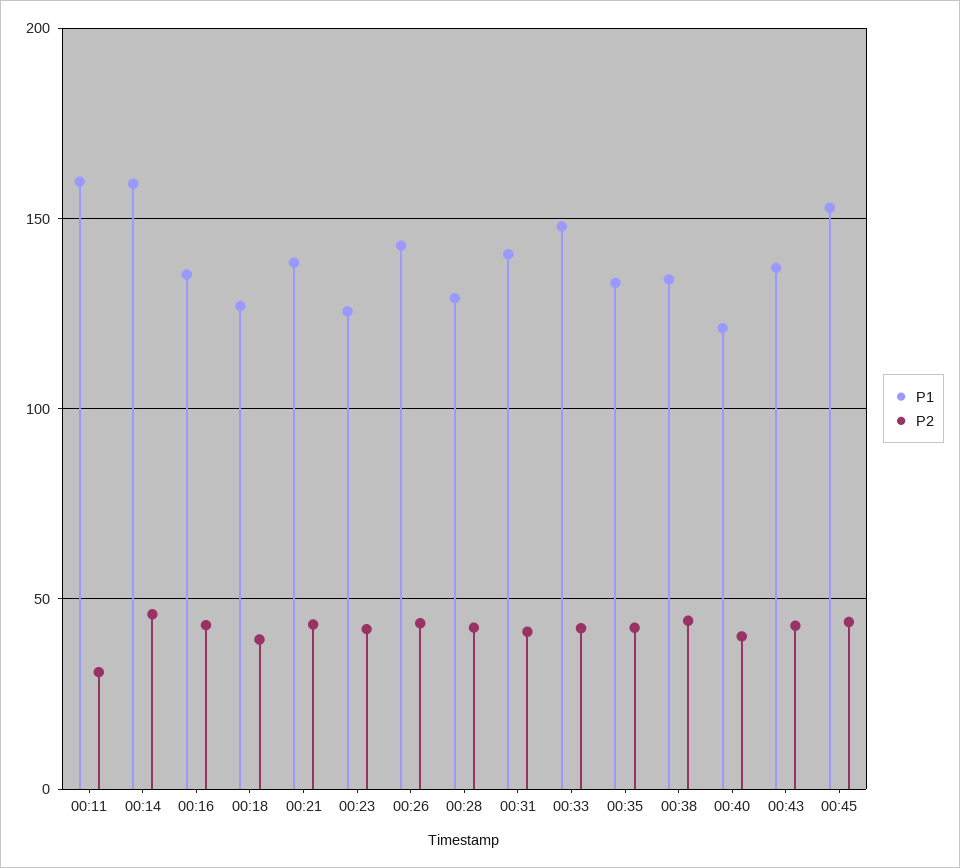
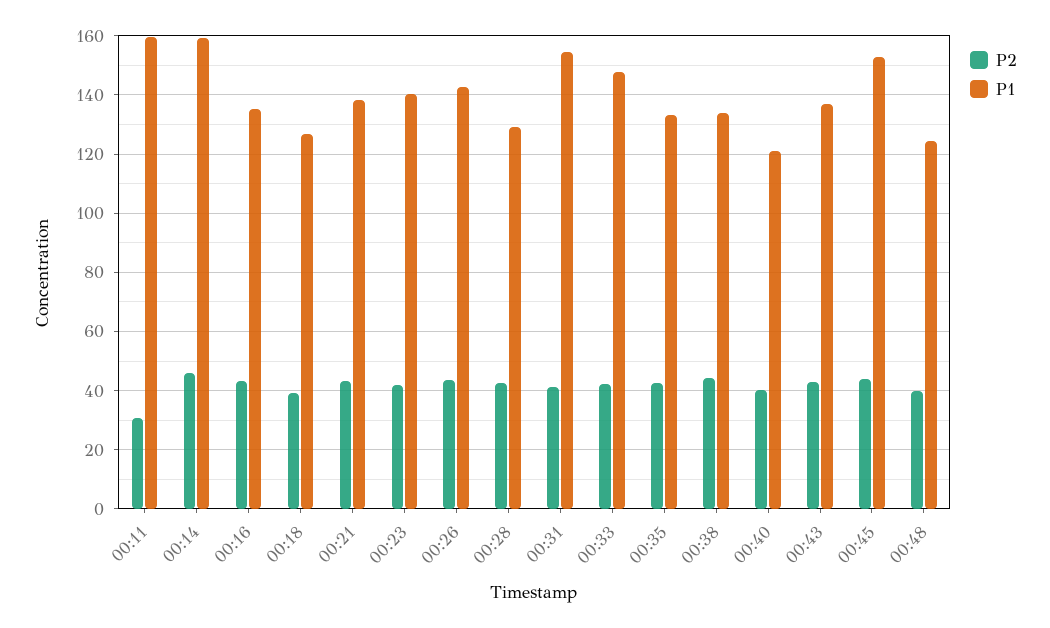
P1, 00:23: 125 -> 140
P1, 00:31: 140 -> 155
P2, 00:48: none -> 40
P1, 00:48: none -> 125

